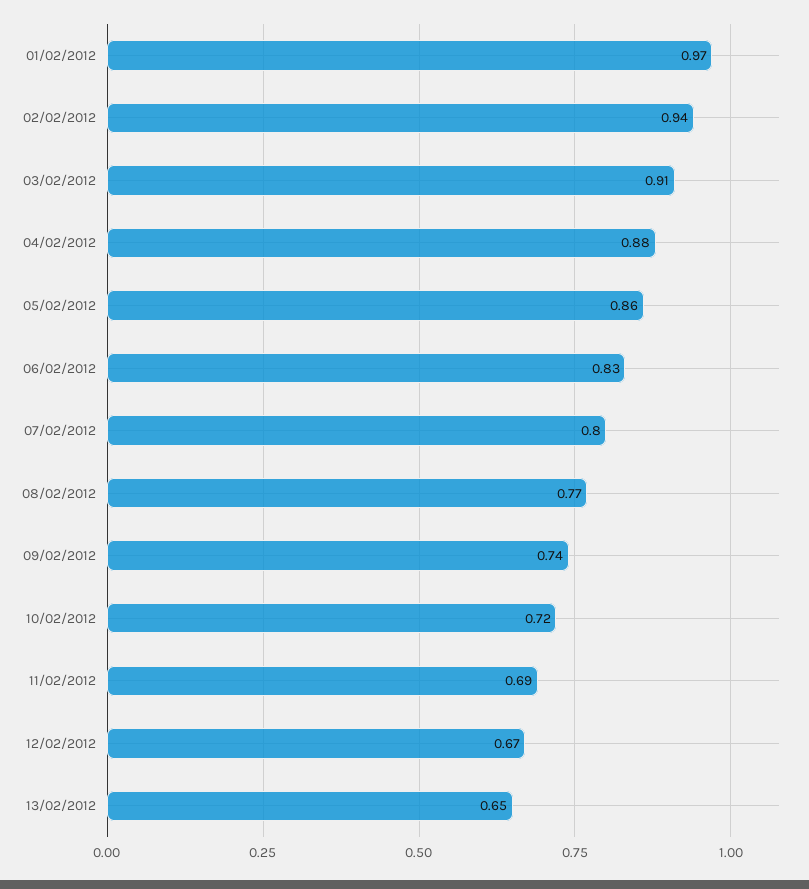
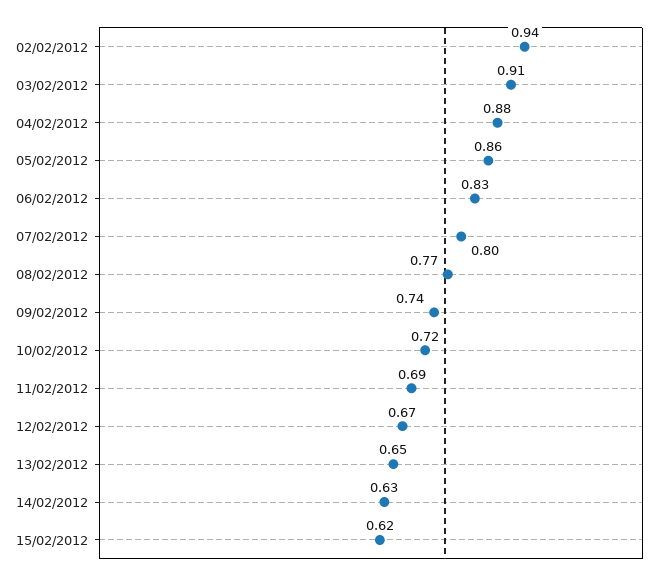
01/02/2012: 0.97 -> none
14/02/2012: none -> 0.63
15/02/2012: none -> 0.62

